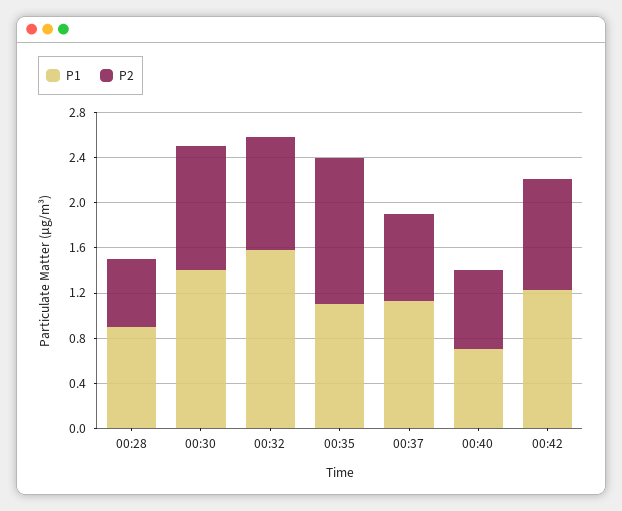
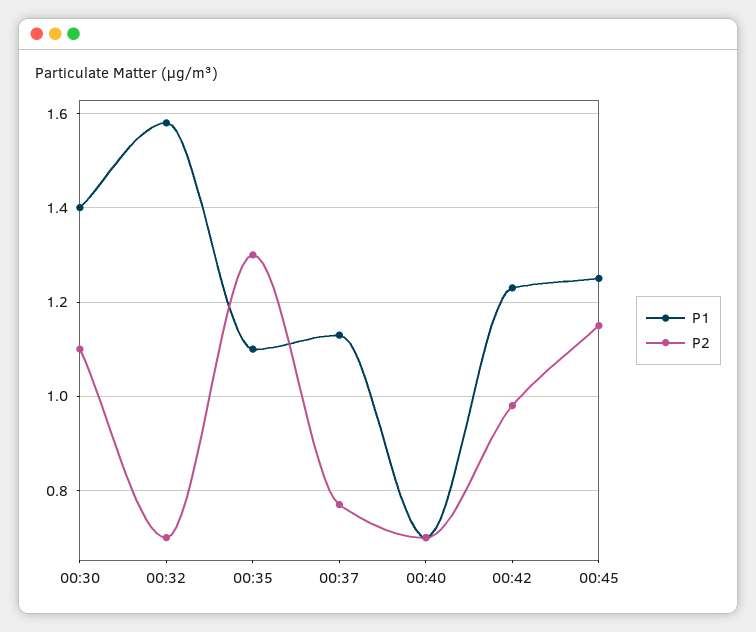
P1, 00:28: 0.9 -> none
P2, 00:28: 0.6 -> none
P2, 00:32: 1 -> 0.7
P1, 00:45: none -> 1.25
P2, 00:45: none -> 1.15

